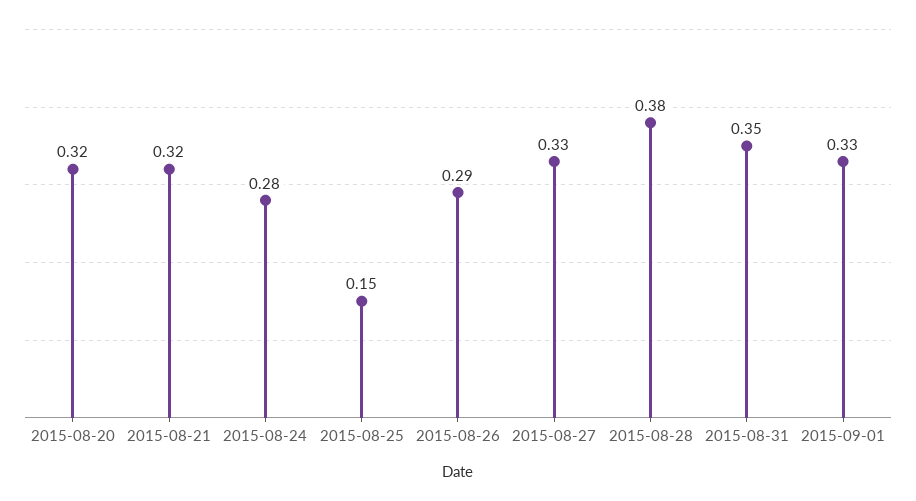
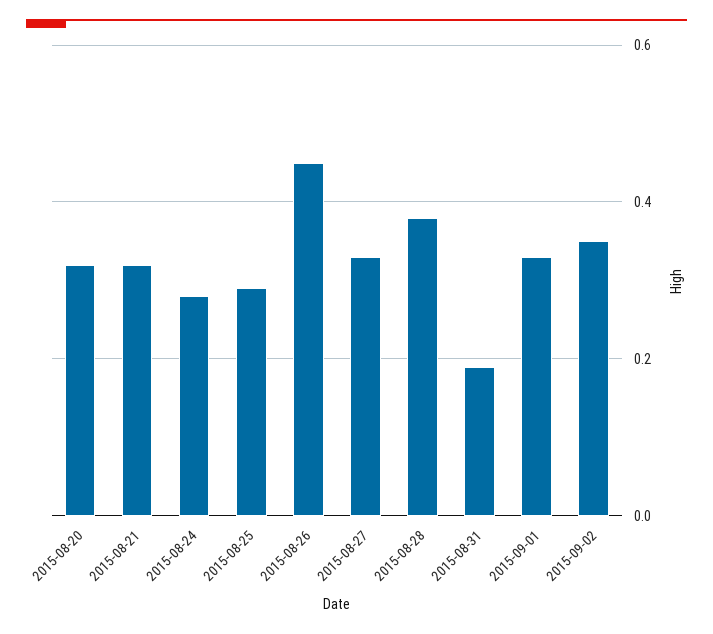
2015-08-25: 0.15 -> 0.3
2015-08-26: 0.29 -> 0.45
2015-08-31: 0.35 -> 0.2
2015-09-02: none -> 0.35

